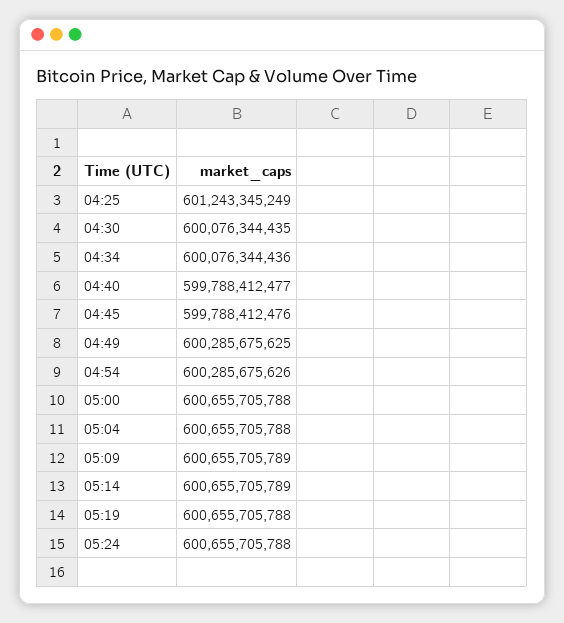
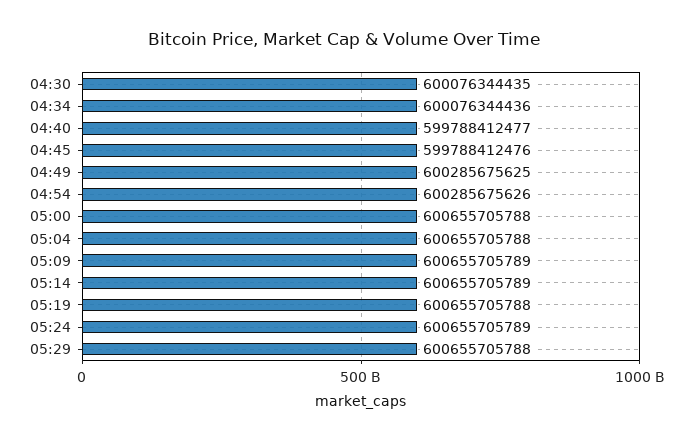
04:25: 601243345249 -> none
05:24: 600655705788 -> 600655705789
05:29: none -> 600655705788

